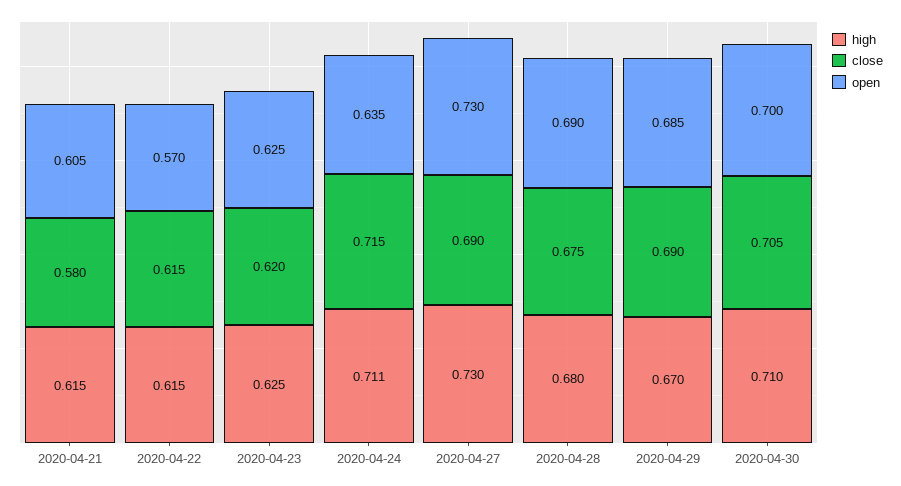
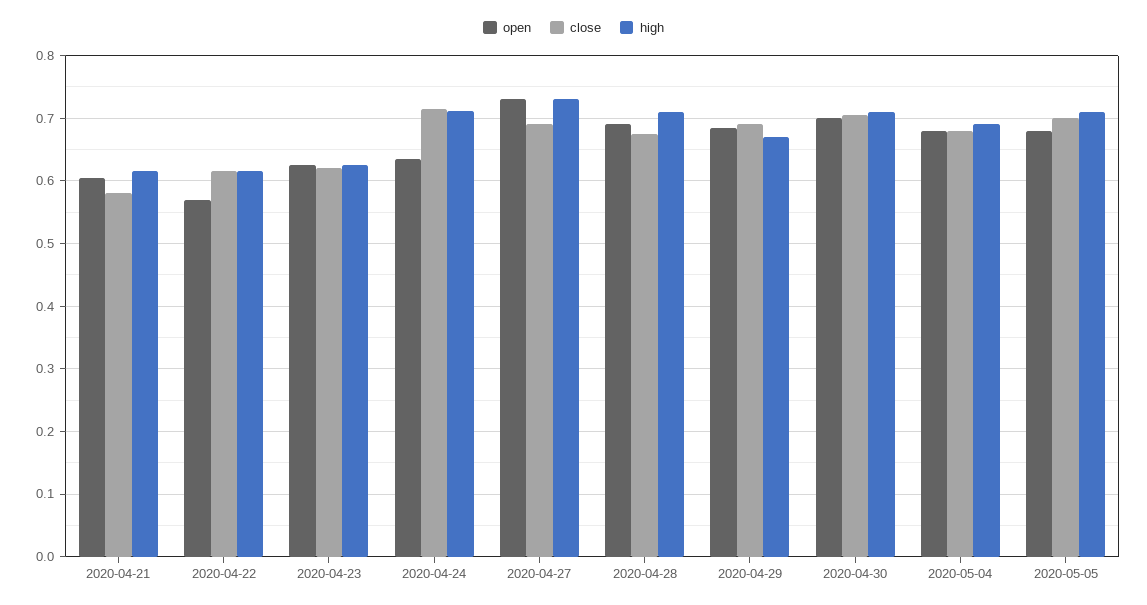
high, 2020-04-28: 0.68 -> 0.71
open, 2020-05-04: none -> 0.68
close, 2020-05-04: none -> 0.68
high, 2020-05-04: none -> 0.69
open, 2020-05-05: none -> 0.68
close, 2020-05-05: none -> 0.7
high, 2020-05-05: none -> 0.71

